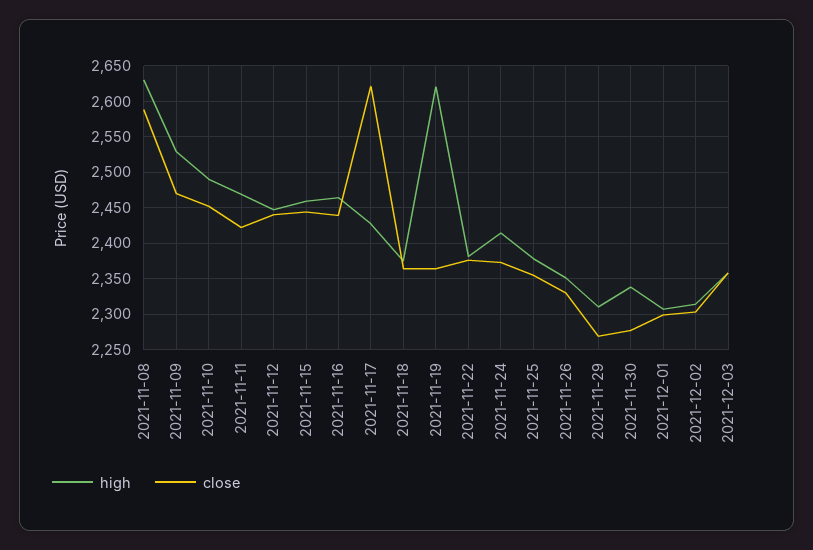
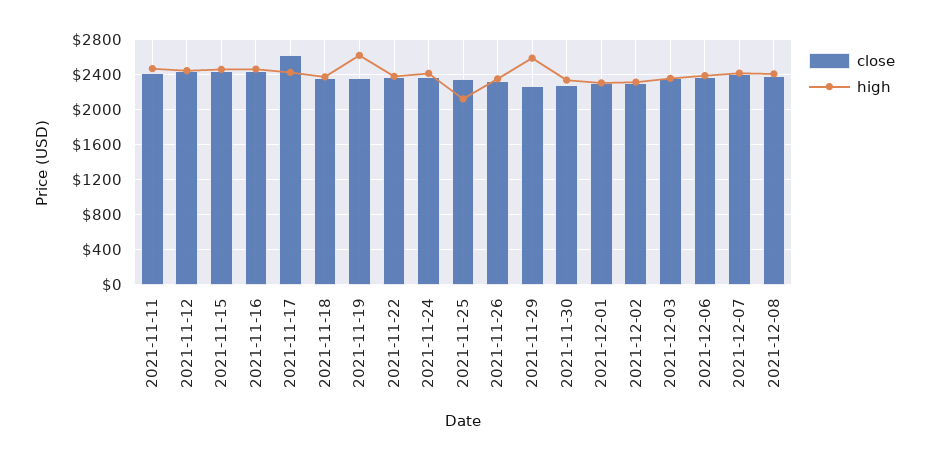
high, 2021-11-08: 2630 -> none
close, 2021-11-08: 2590 -> none
high, 2021-11-09: 2530 -> none
close, 2021-11-09: 2470 -> none
high, 2021-11-10: 2490 -> none
close, 2021-11-10: 2450 -> none
high, 2021-11-25: 2380 -> 2100
high, 2021-11-29: 2310 -> 2600
close, 2021-12-06: none -> 2400
high, 2021-12-06: none -> 2400
close, 2021-12-07: none -> 2400
high, 2021-12-07: none -> 2400
close, 2021-12-08: none -> 2400
high, 2021-12-08: none -> 2400

